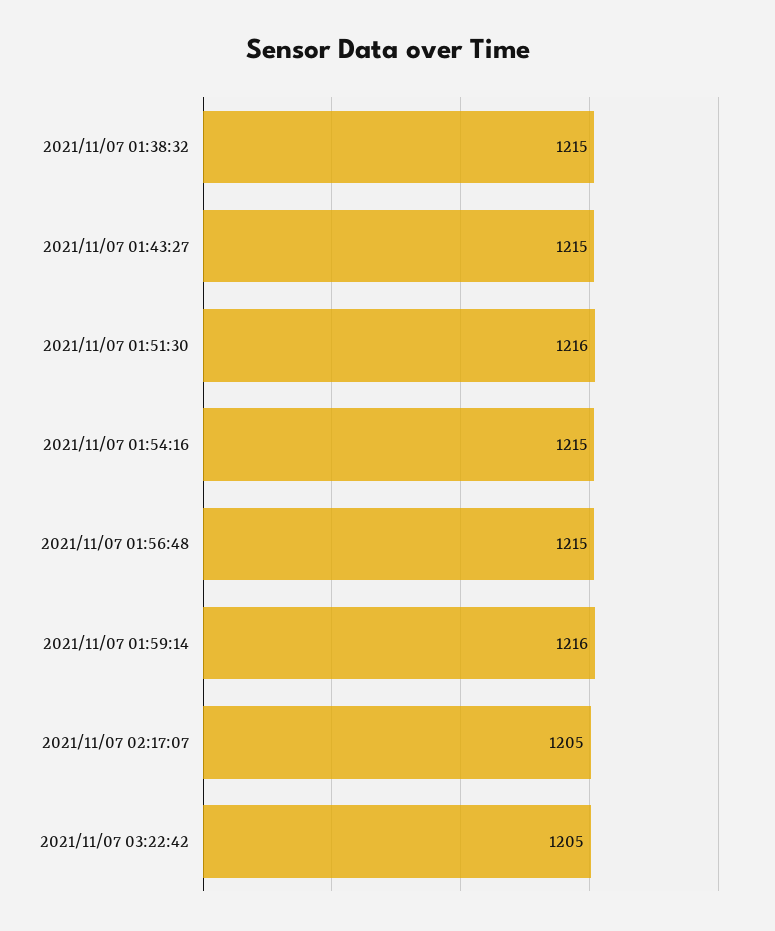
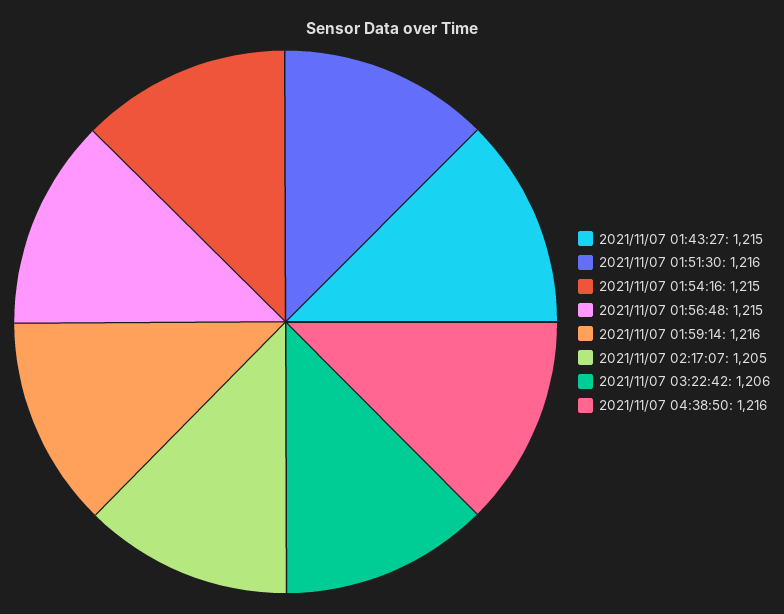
2021/11/07 01:38:32: 1215 -> none
2021/11/07 03:22:42: 1205 -> 1206
2021/11/07 04:38:50: none -> 1216

